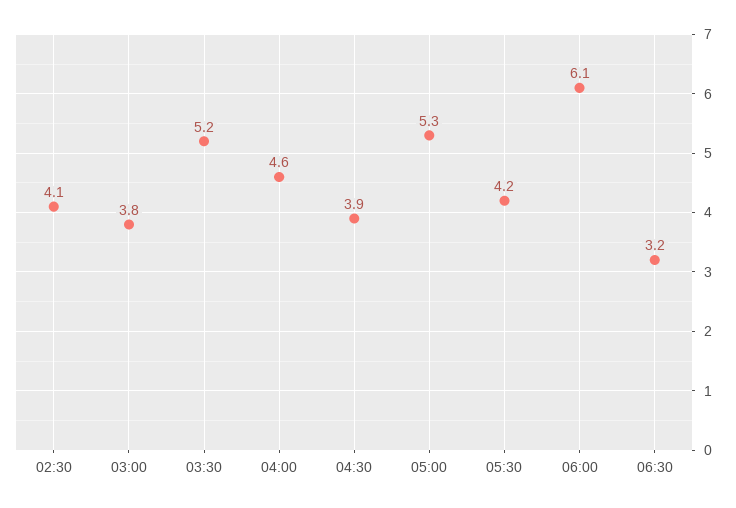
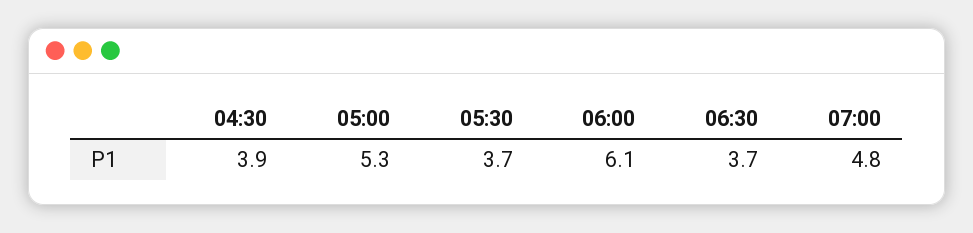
02:30: 4.1 -> none
03:00: 3.8 -> none
03:30: 5.2 -> none
04:00: 4.6 -> none
05:30: 4.2 -> 3.7
06:30: 3.2 -> 3.7
07:00: none -> 4.8

